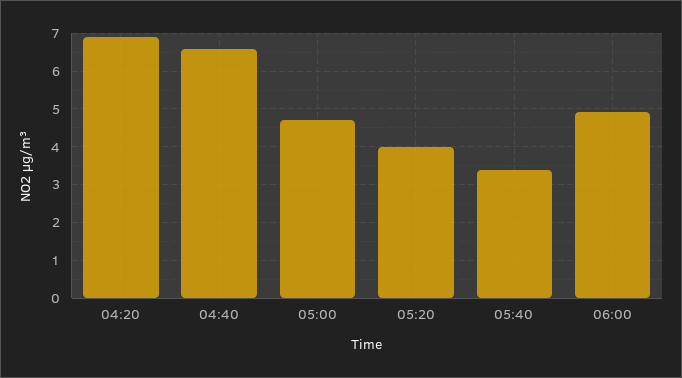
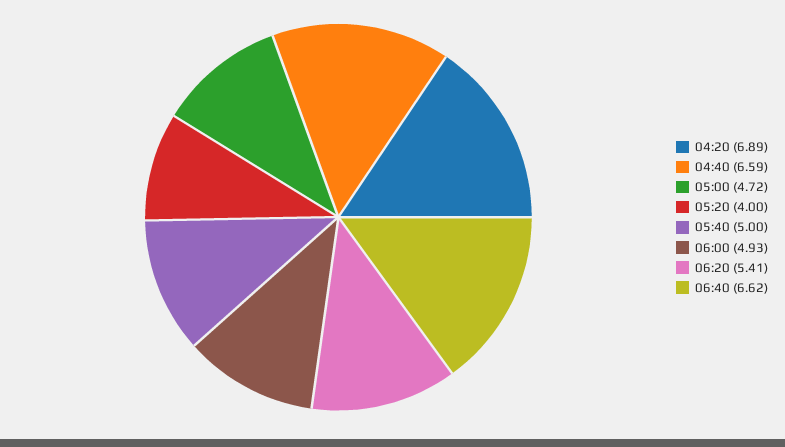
05:40: 3.4 -> 5
06:20: none -> 5.41
06:40: none -> 6.62

